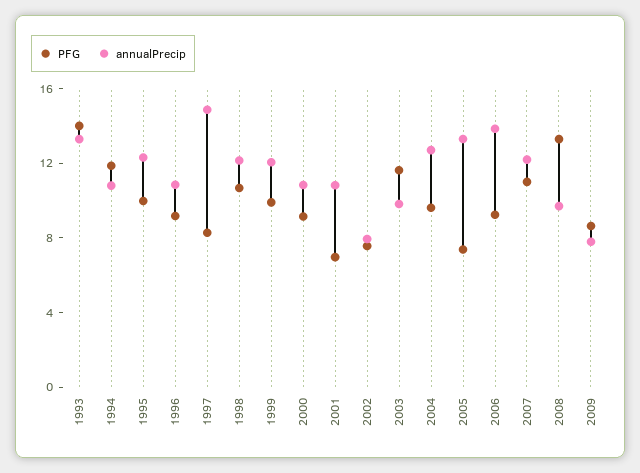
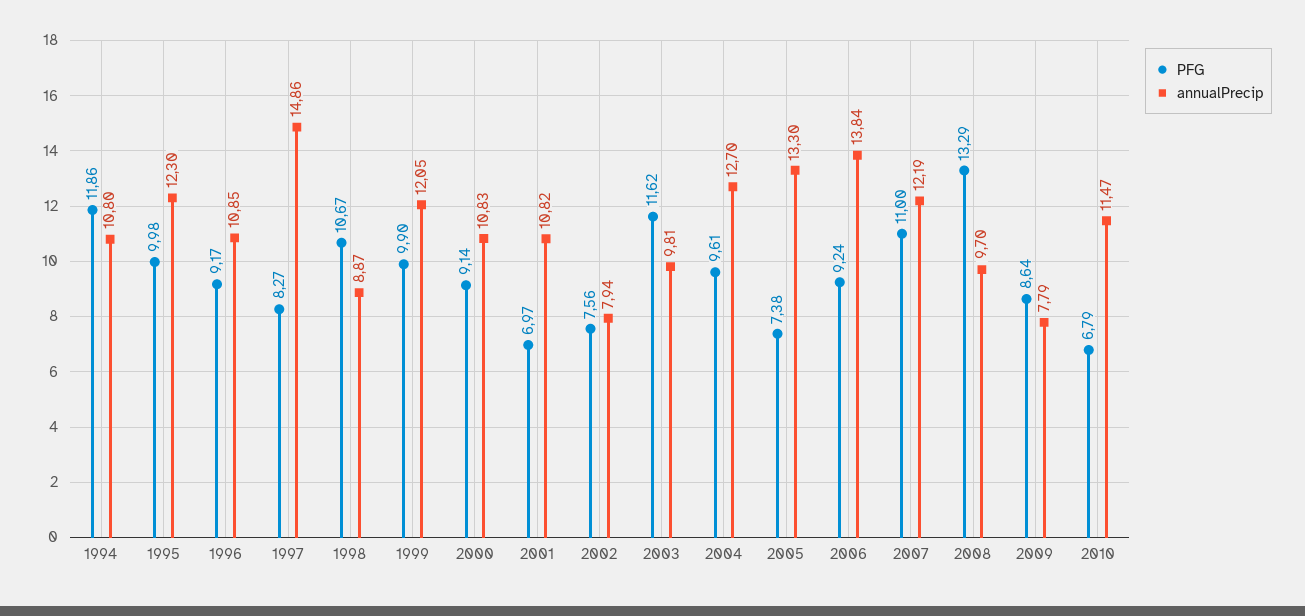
PFG, 1993: 14 -> none
annualPrecip, 1993: 13 -> none
annualPrecip, 1998: 12 -> 8.87
PFG, 2010: none -> 6.79
annualPrecip, 2010: none -> 11.47

